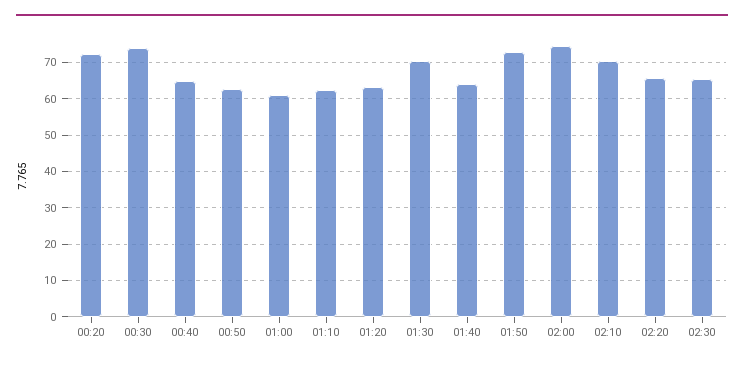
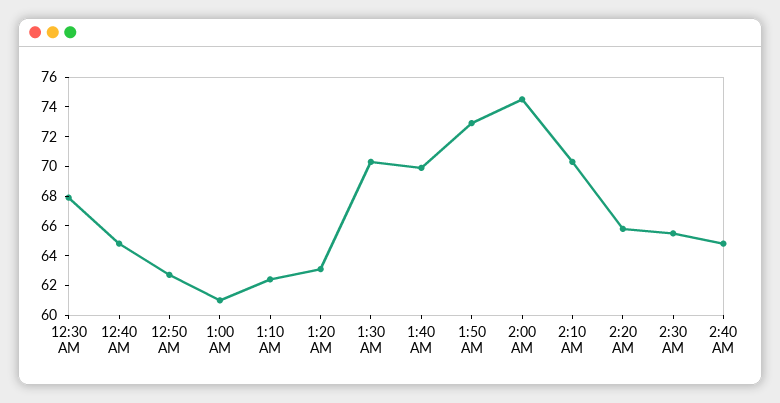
00:20: 72 -> none
00:30: 74 -> 68
01:40: 64 -> 70
2:40 AM: none -> 65

